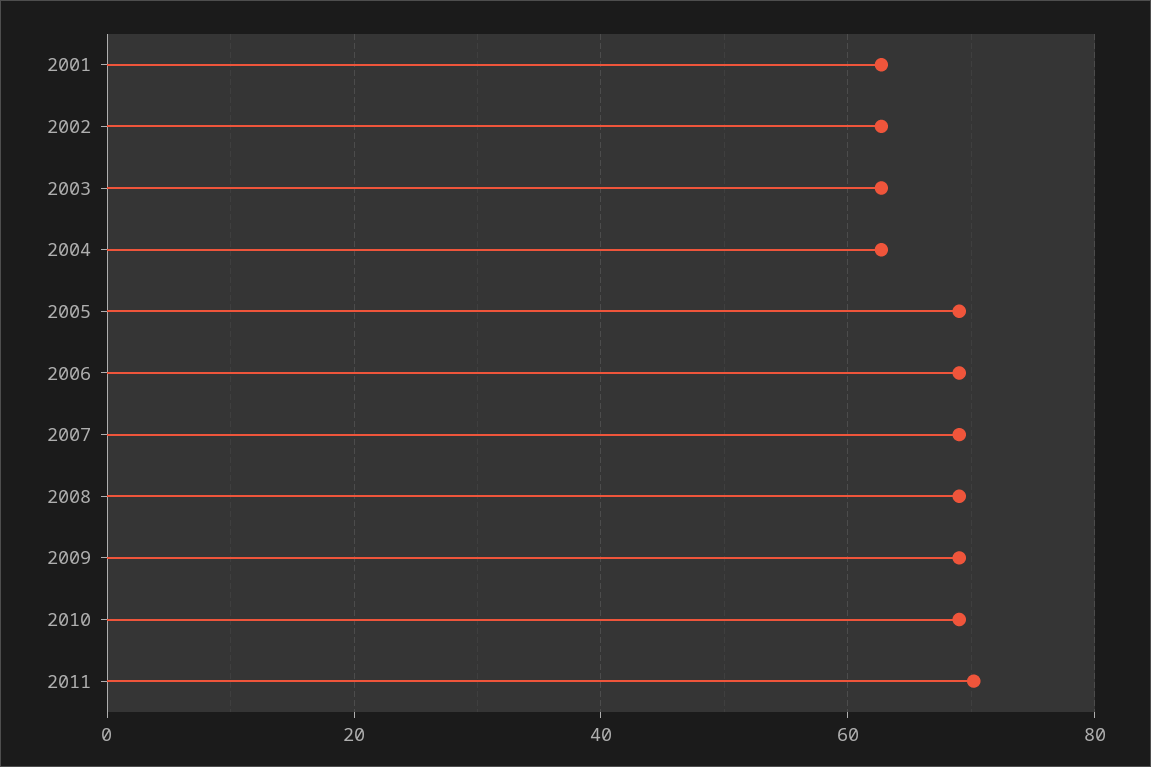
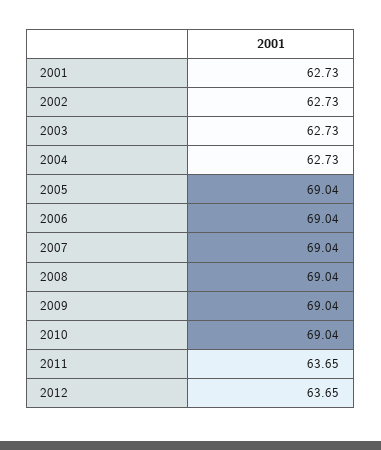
2011: 70 -> 63.65
2012: none -> 63.65

